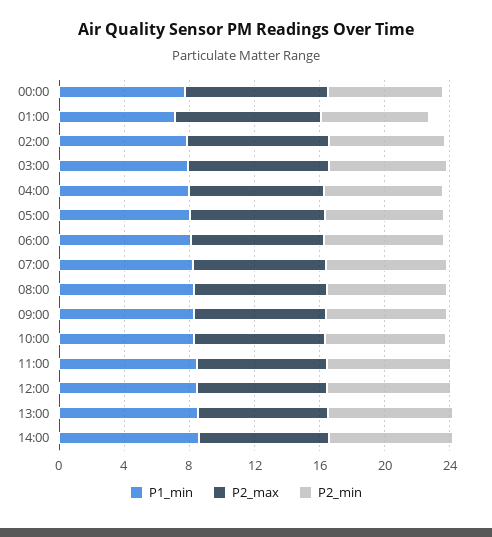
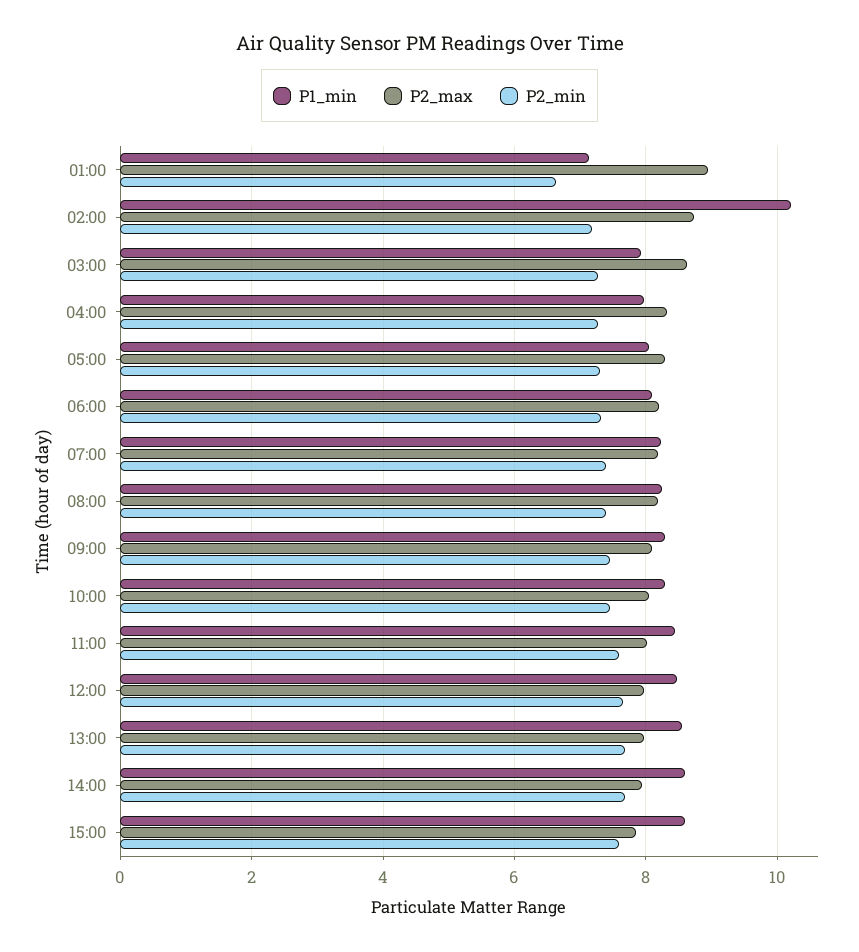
P1_min, 00:00: 8 -> none
P2_max, 00:00: 9 -> none
P2_min, 00:00: 7 -> none
P1_min, 02:00: 8 -> 10.2
P1_min, 15:00: none -> 8.6
P2_max, 15:00: none -> 7.8
P2_min, 15:00: none -> 7.6

